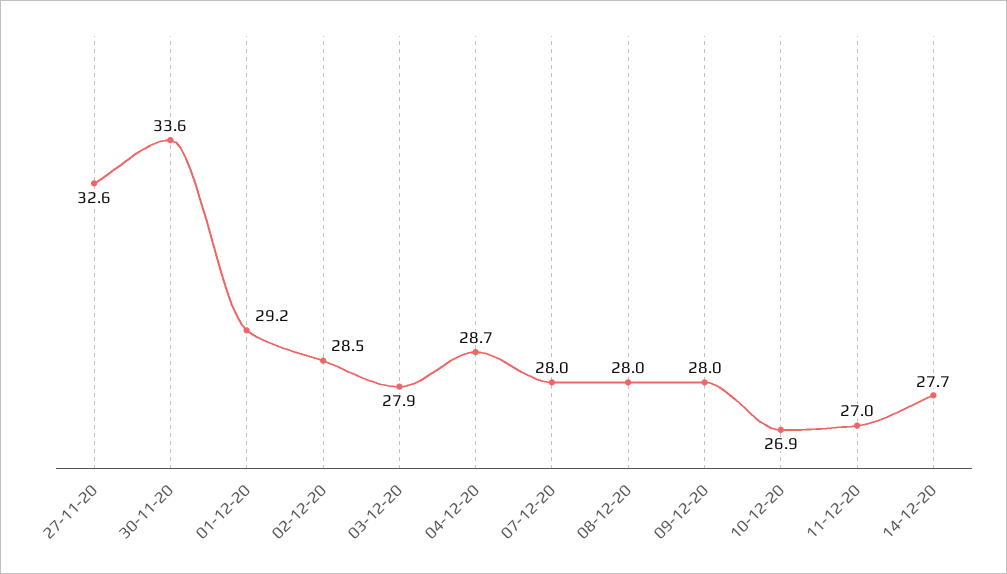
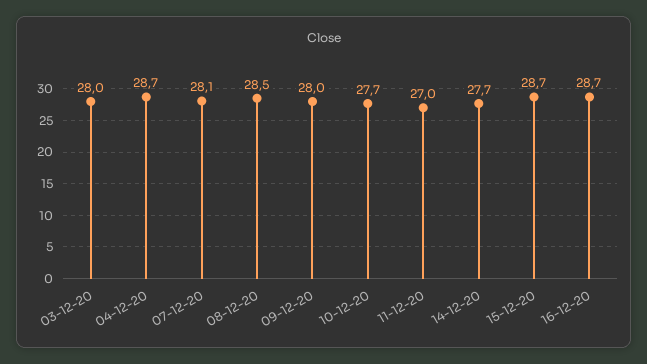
27-11-20: 32.6 -> none
30-11-20: 33.6 -> none
01-12-20: 29.2 -> none
02-12-20: 28.5 -> none
03-12-20: 27.9 -> 28
07-12-20: 28 -> 28.1
08-12-20: 28 -> 28.5
10-12-20: 26.9 -> 27.7
15-12-20: none -> 28.7
16-12-20: none -> 28.7

